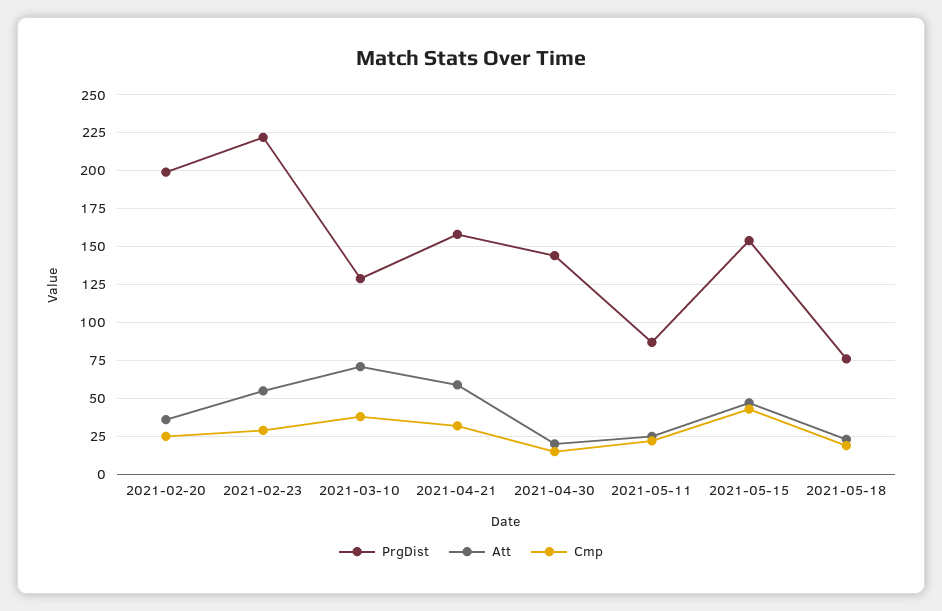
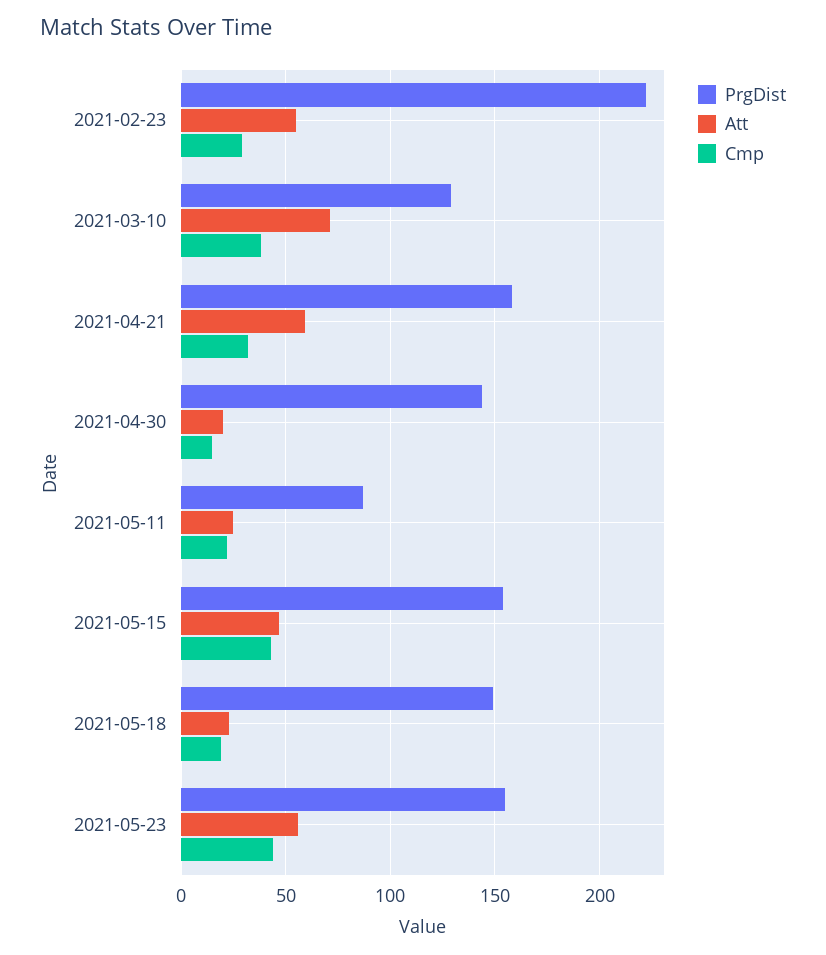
PrgDist, 2021-02-20: 200 -> none
Att, 2021-02-20: 35 -> none
Cmp, 2021-02-20: 25 -> none
PrgDist, 2021-05-18: 75 -> 150
PrgDist, 2021-05-23: none -> 155
Att, 2021-05-23: none -> 55
Cmp, 2021-05-23: none -> 45

